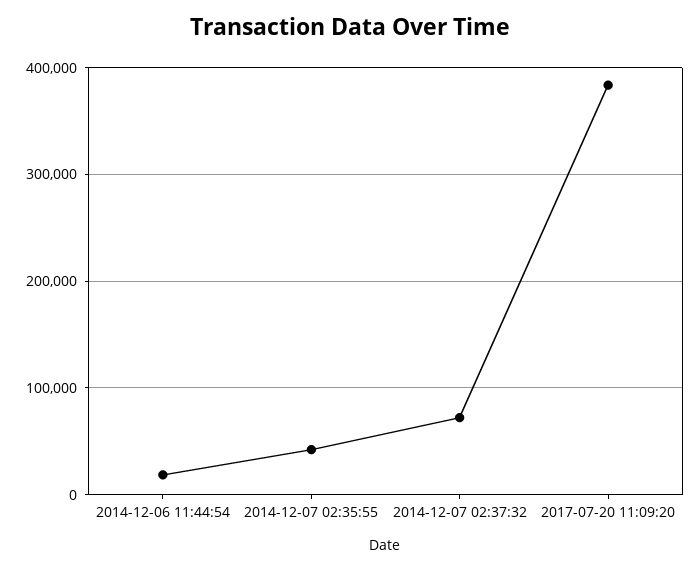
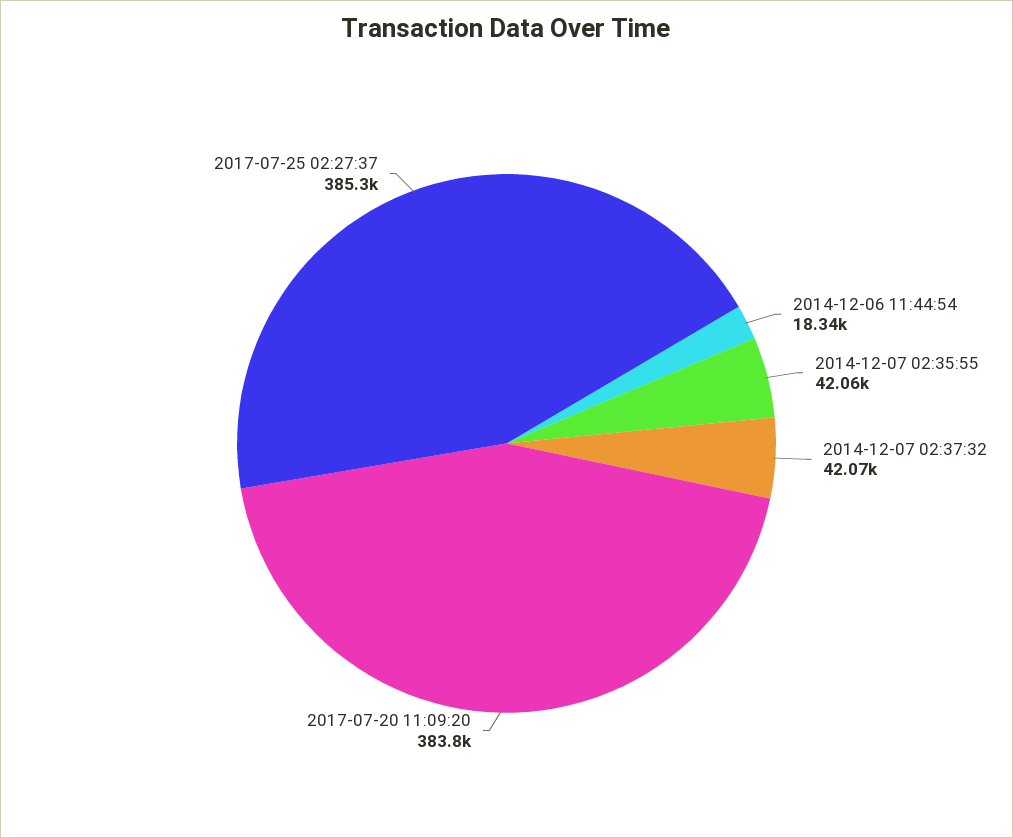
2014-12-07 02:37:32: 70000 -> 42070
2017-07-25 02:27:37: none -> 385300

